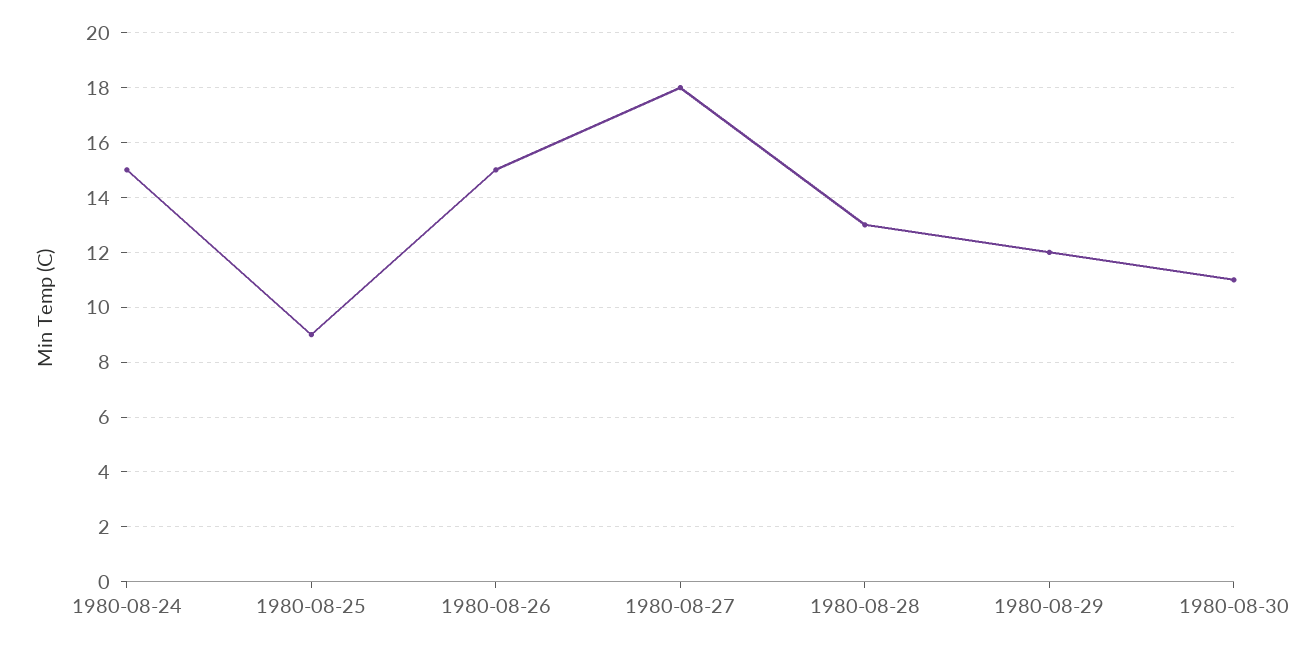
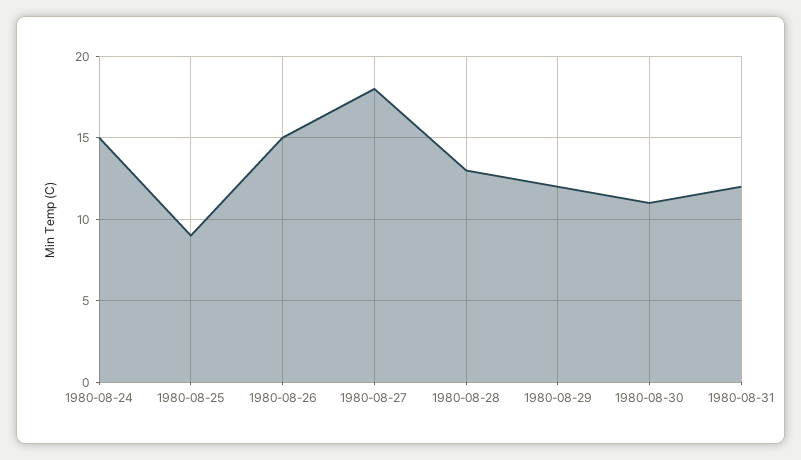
1980-08-31: none -> 12

